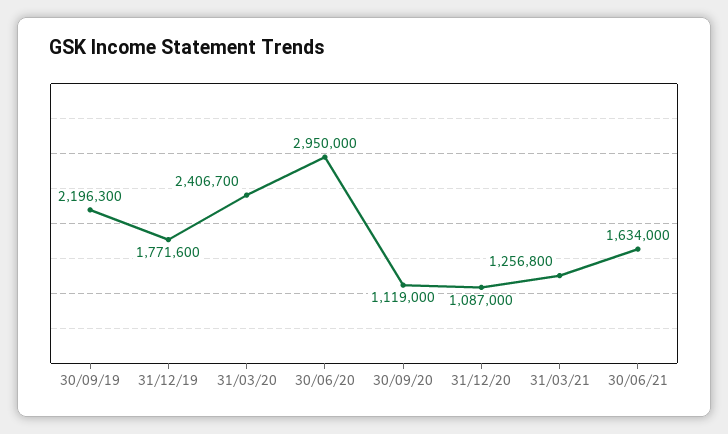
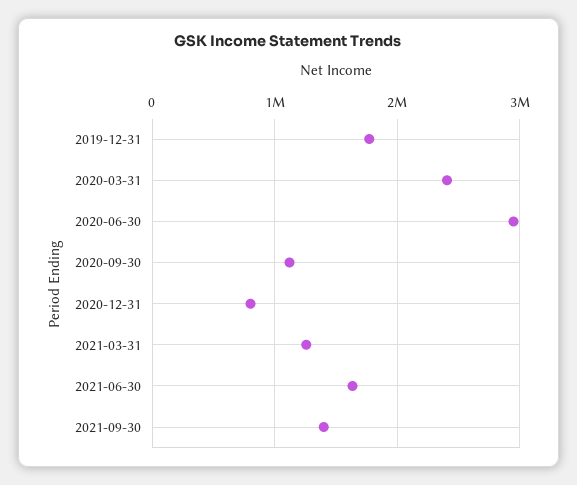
30/09/19: 2196300 -> none
31/12/20: 1087000 -> 800000
2021-09-30: none -> 1400000

